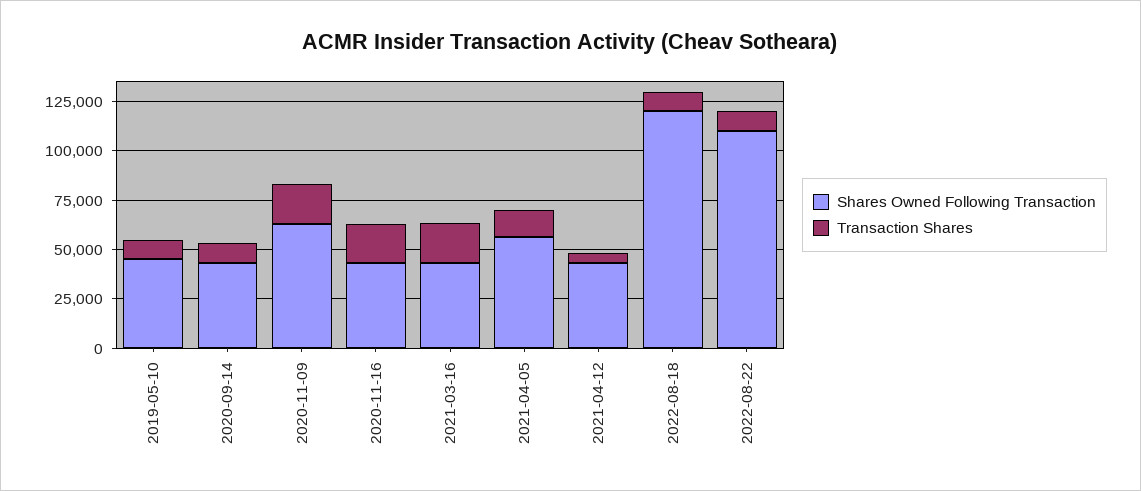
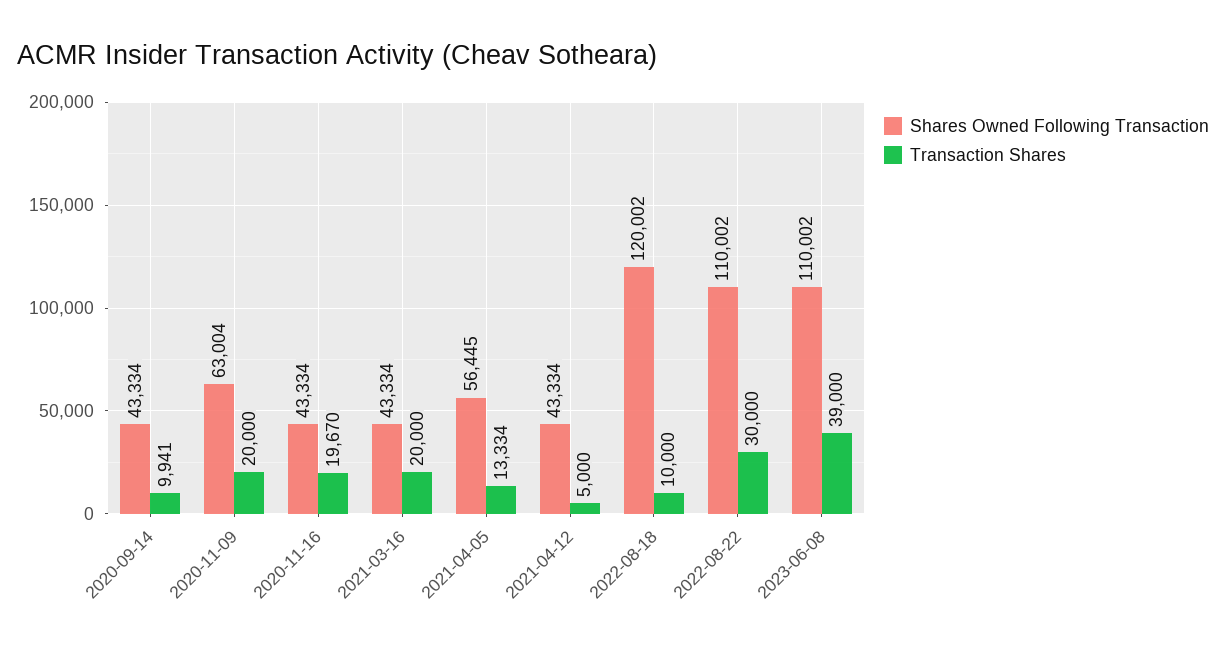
Shares Owned Following Transaction, 2019-05-10: 45000 -> none
Transaction Shares, 2019-05-10: 10000 -> none
Transaction Shares, 2022-08-22: 10000 -> 30000
Shares Owned Following Transaction, 2023-06-08: none -> 110002
Transaction Shares, 2023-06-08: none -> 39000

